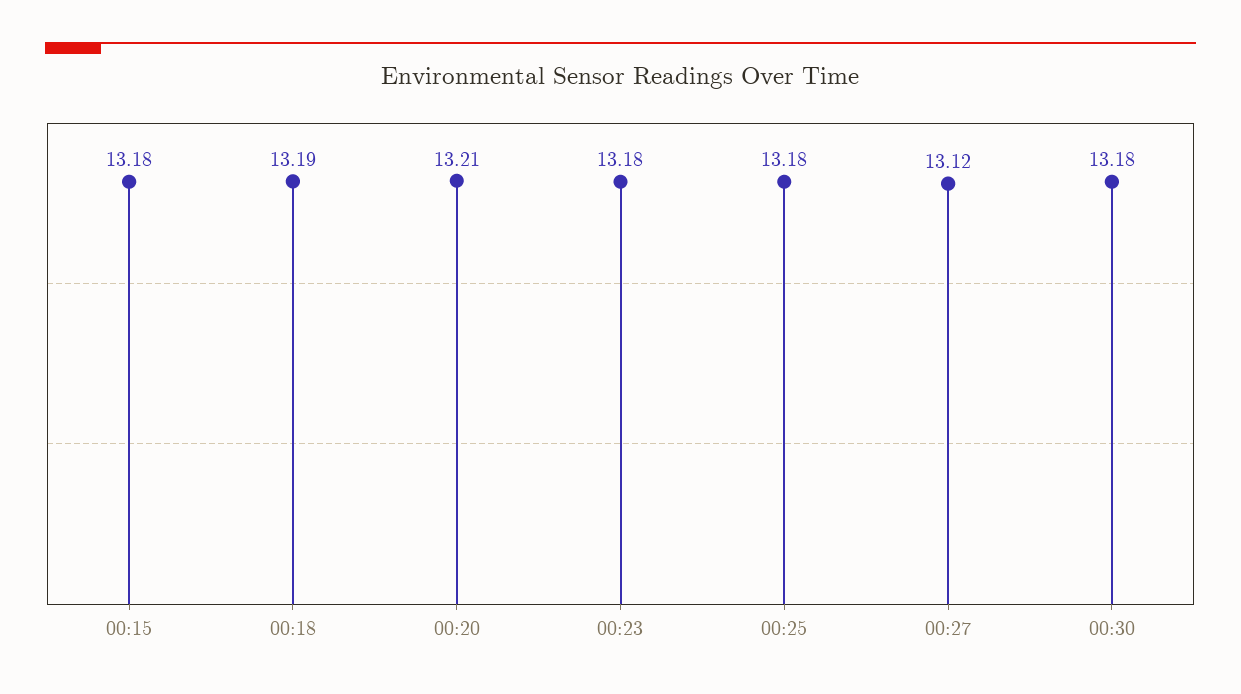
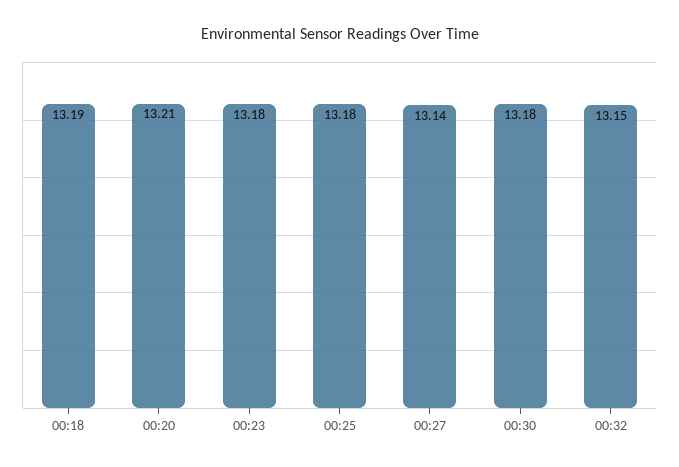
00:15: 13.18 -> none
00:27: 13.12 -> 13.14
00:32: none -> 13.15

